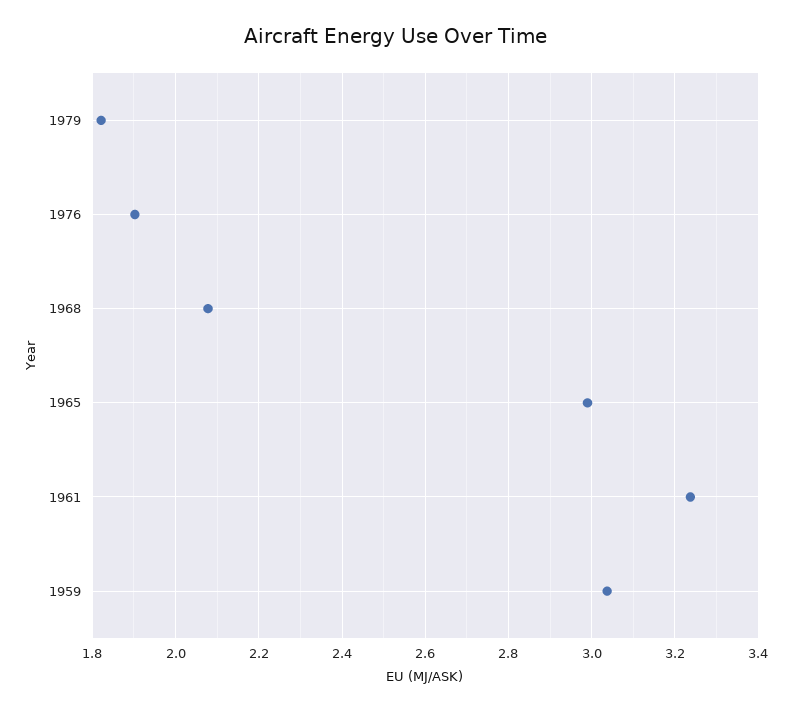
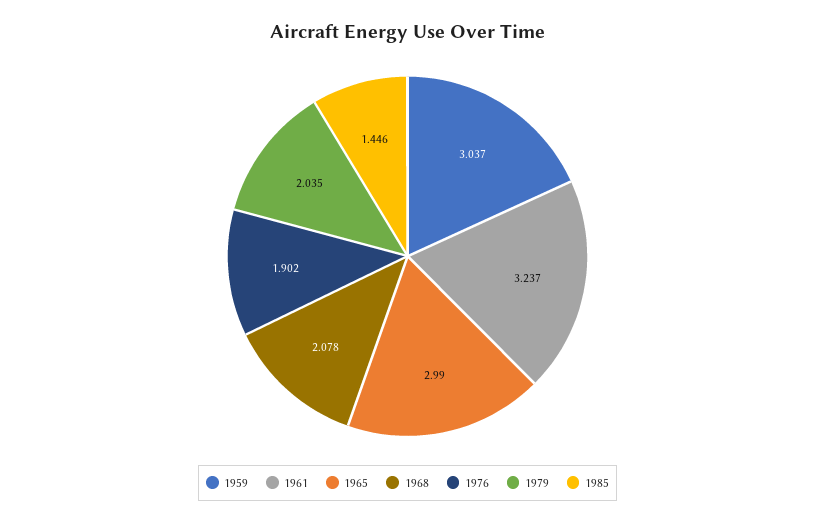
1979: 1.82 -> 2.035
1985: none -> 1.446

